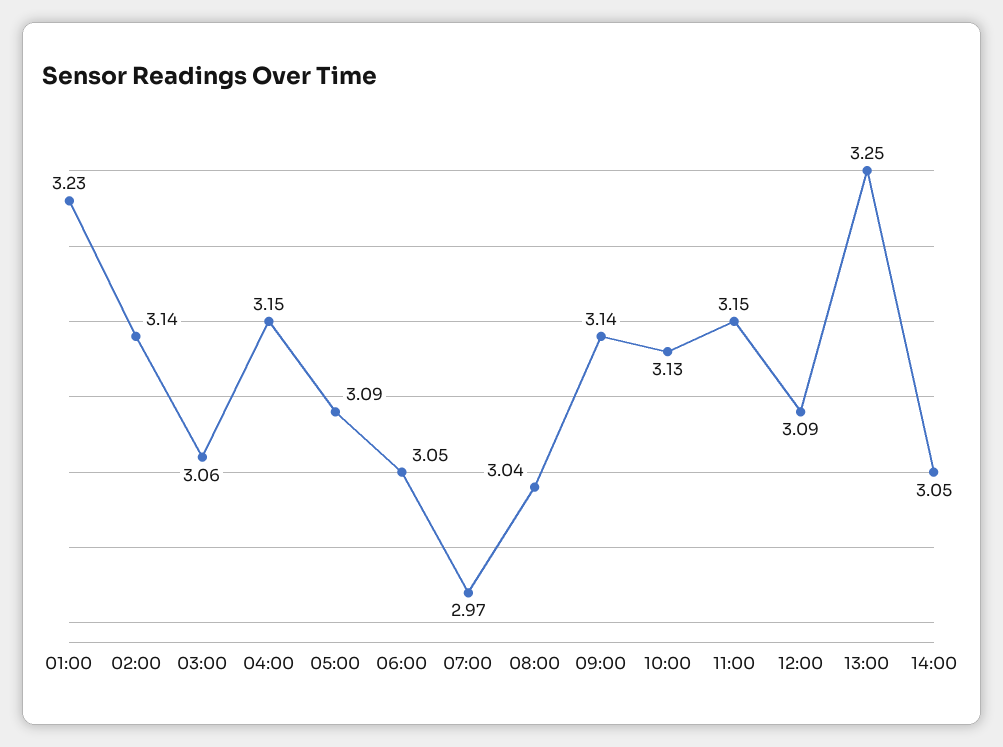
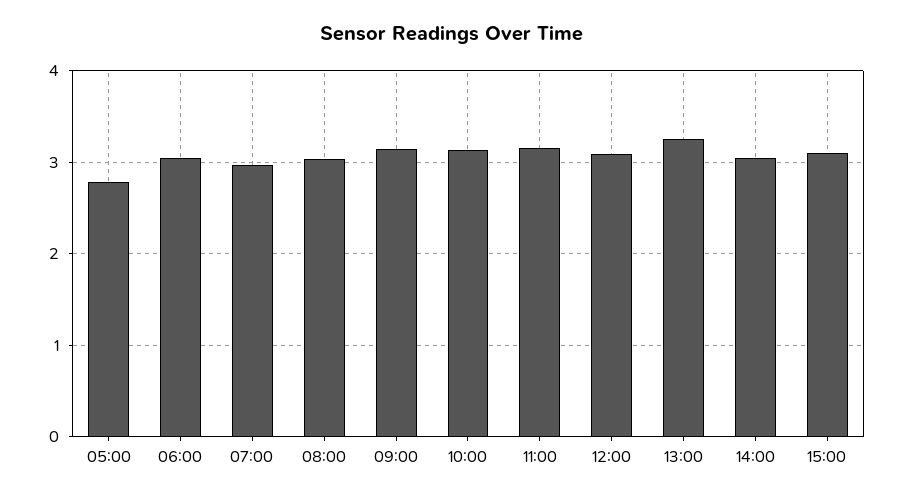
01:00: 3.23 -> none
02:00: 3.14 -> none
03:00: 3.06 -> none
04:00: 3.15 -> none
05:00: 3.09 -> 2.8
15:00: none -> 3.1

